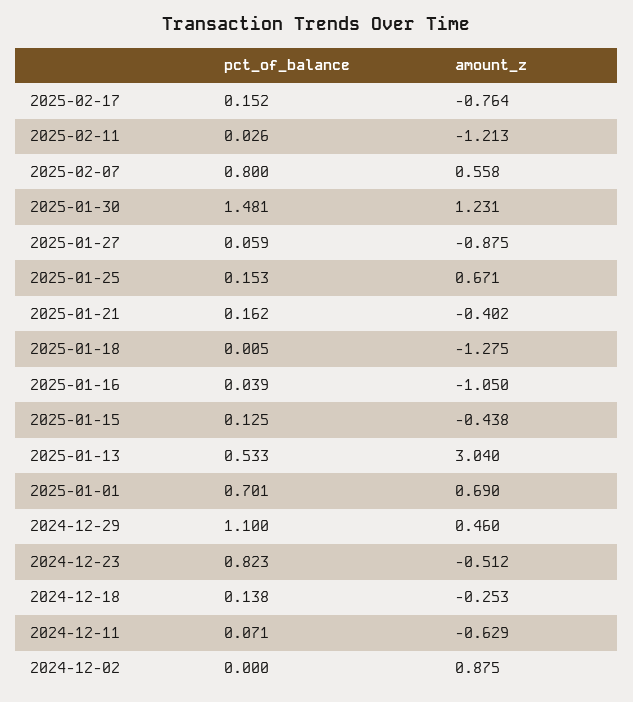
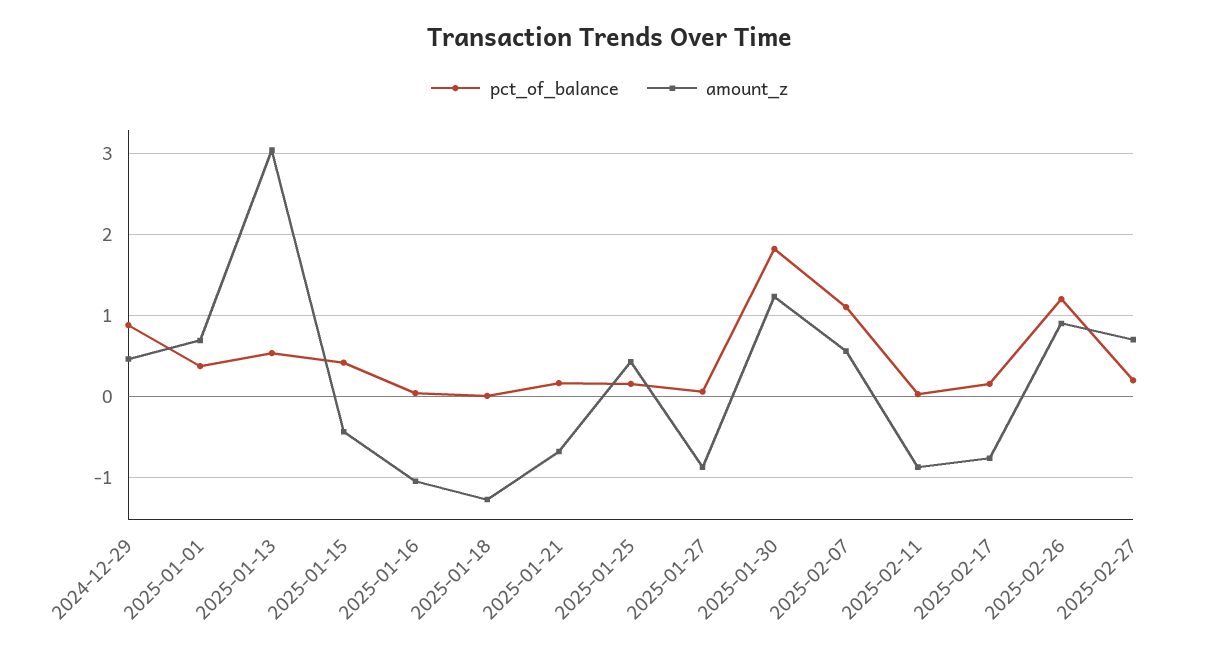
amount_z, 2025-02-11: -1.213 -> -0.9
pct_of_balance, 2025-02-07: 0.8 -> 1.1
pct_of_balance, 2025-01-30: 1.481 -> 1.8
amount_z, 2025-01-25: 0.671 -> 0.4
amount_z, 2025-01-21: -0.402 -> -0.7
pct_of_balance, 2025-01-15: 0.125 -> 0.4
pct_of_balance, 2025-01-01: 0.701 -> 0.4
pct_of_balance, 2024-12-29: 1.1 -> 0.9
pct_of_balance, 2024-12-23: 0.823 -> none
amount_z, 2024-12-23: -0.512 -> none
pct_of_balance, 2024-12-18: 0.138 -> none
amount_z, 2024-12-18: -0.253 -> none
pct_of_balance, 2024-12-11: 0.071 -> none
amount_z, 2024-12-11: -0.629 -> none
pct_of_balance, 2024-12-02: 0 -> none
amount_z, 2024-12-02: 0.875 -> none
pct_of_balance, 2025-02-26: none -> 1.2
amount_z, 2025-02-26: none -> 0.9
pct_of_balance, 2025-02-27: none -> 0.2
amount_z, 2025-02-27: none -> 0.7

